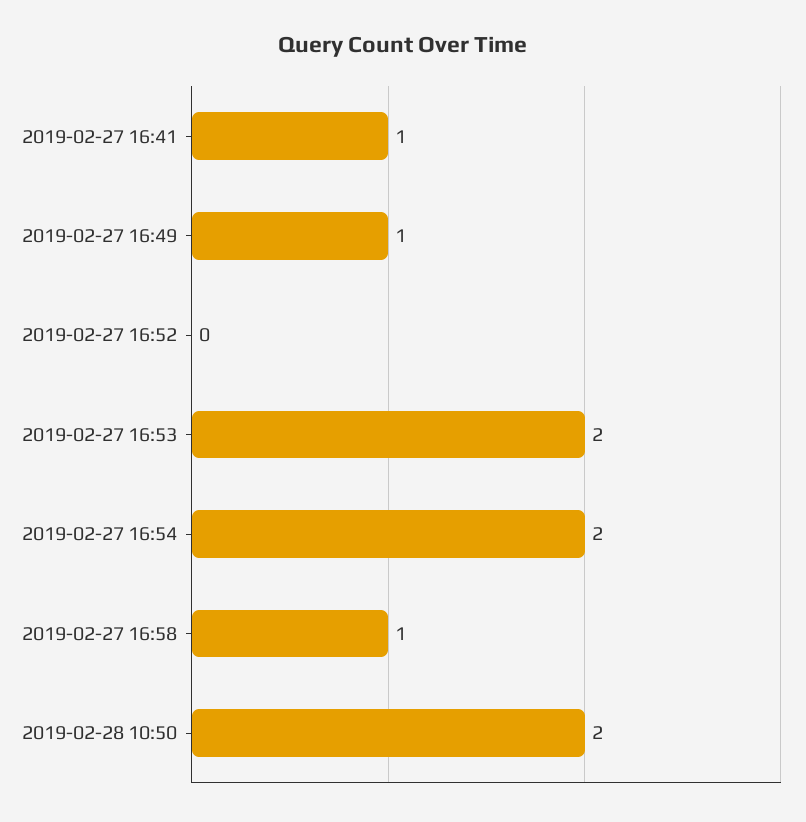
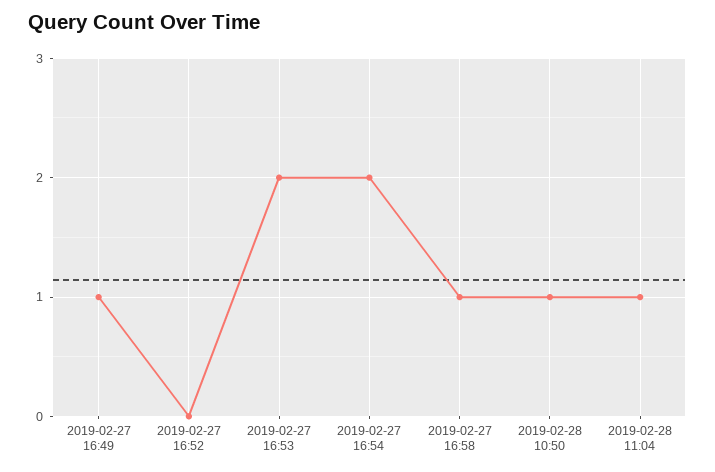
2019-02-27 16:41: 1 -> none
2019-02-28 10:50: 2 -> 1
2019-02-28 11:04: none -> 1

